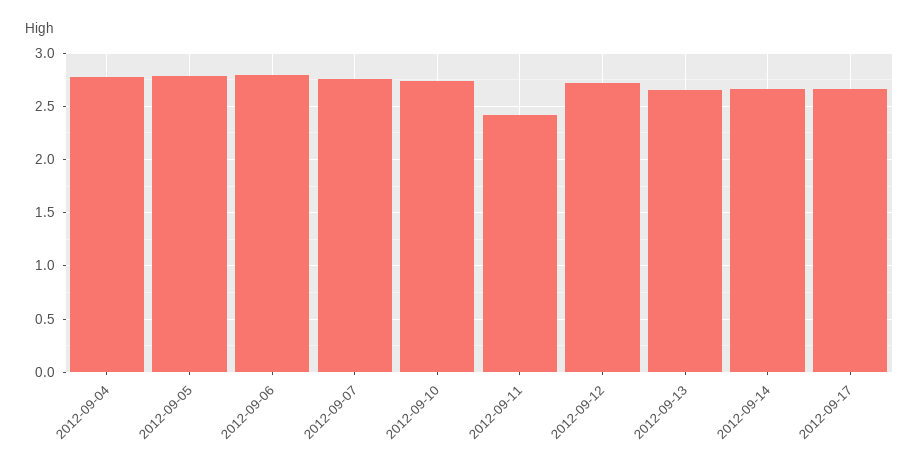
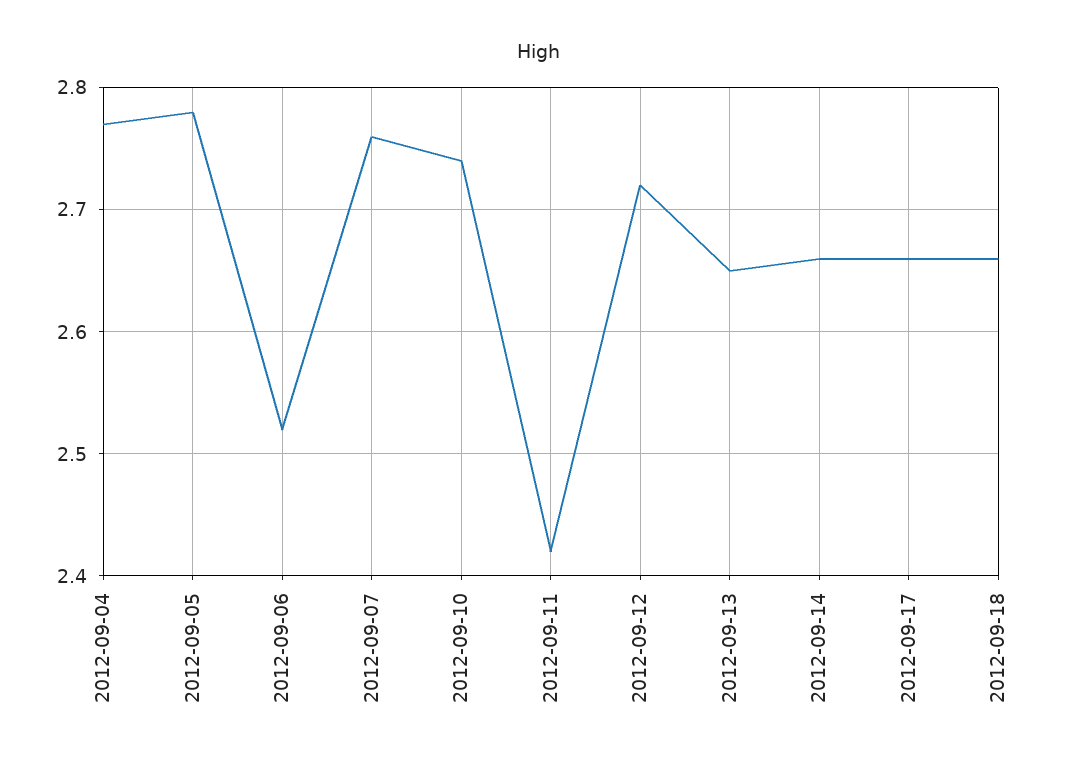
2012-09-06: 2.8 -> 2.52
2012-09-18: none -> 2.66

